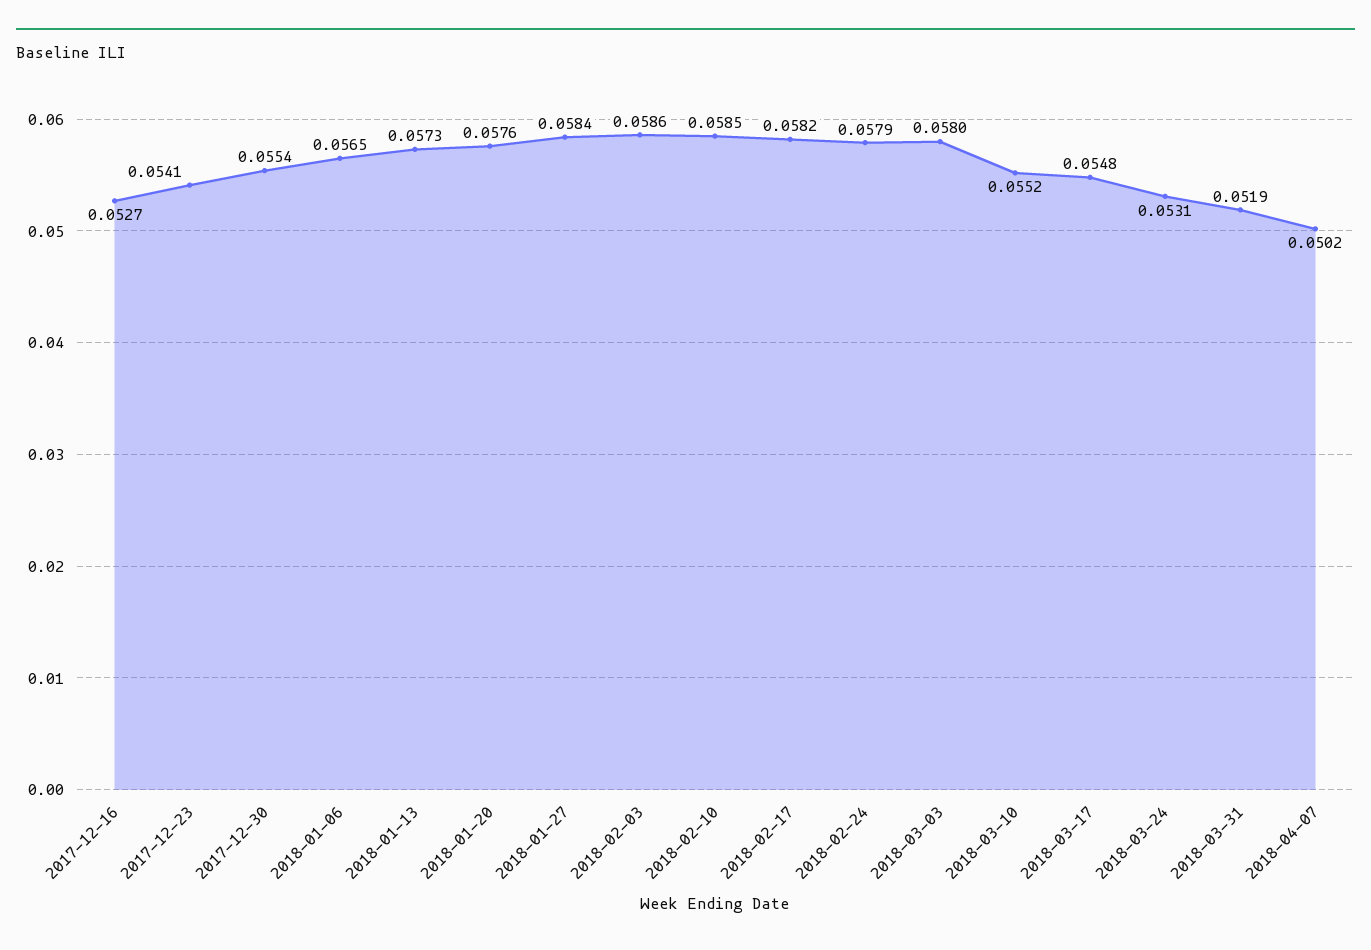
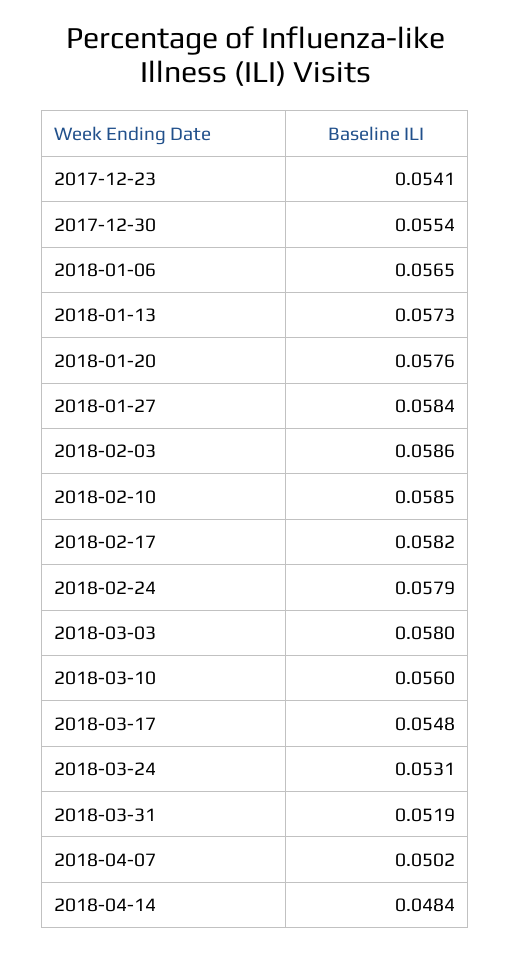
2017-12-16: 0.0527 -> none
2018-03-10: 0.0552 -> 0.056
2018-04-14: none -> 0.0484

